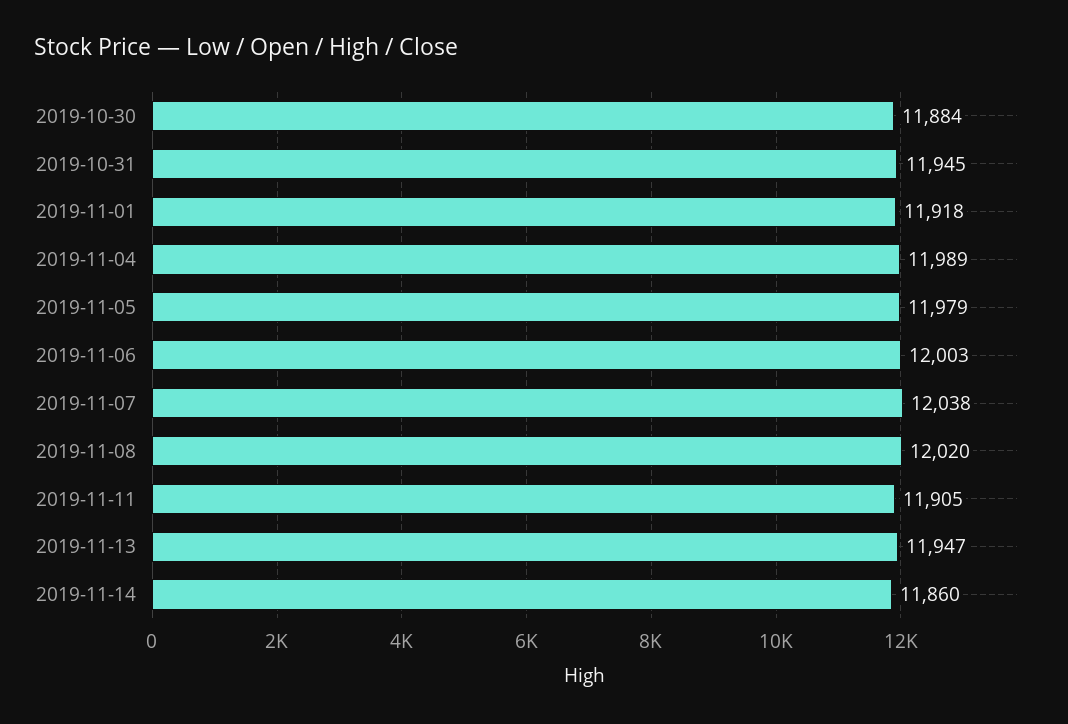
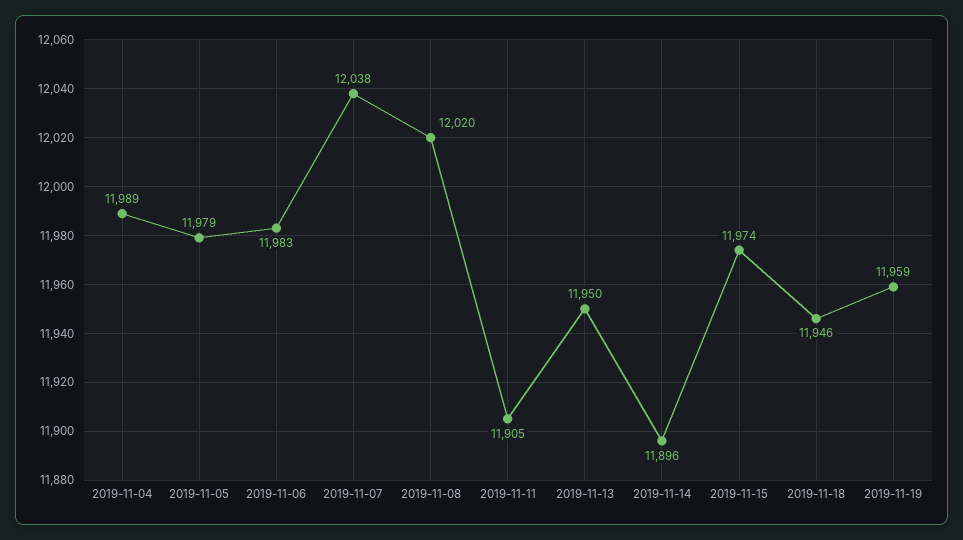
2019-10-30: 11884 -> none
2019-10-31: 11945 -> none
2019-11-01: 11918 -> none
2019-11-06: 12003 -> 11983
2019-11-13: 11947 -> 11950
2019-11-14: 11860 -> 11896
2019-11-15: none -> 11974
2019-11-18: none -> 11946
2019-11-19: none -> 11959

